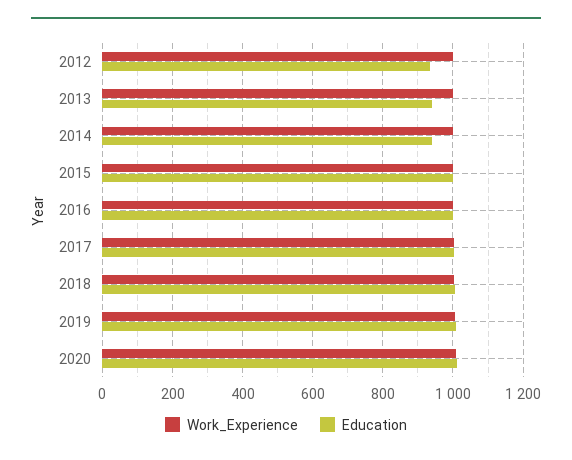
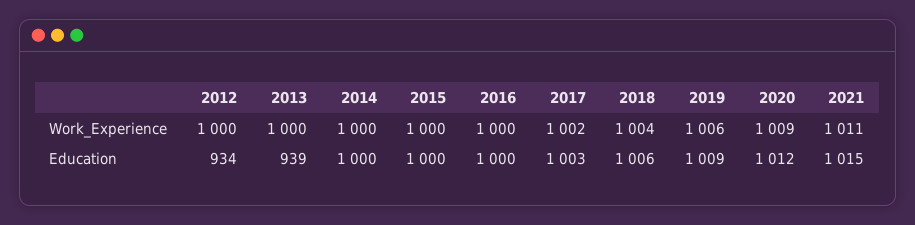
Education, 2014: 940 -> 1000
Work_Experience, 2021: none -> 1011
Education, 2021: none -> 1015

